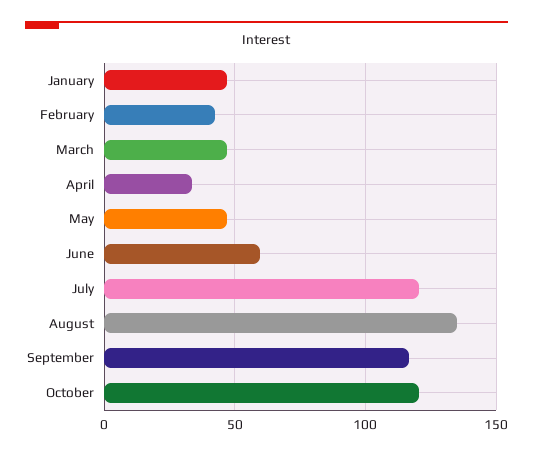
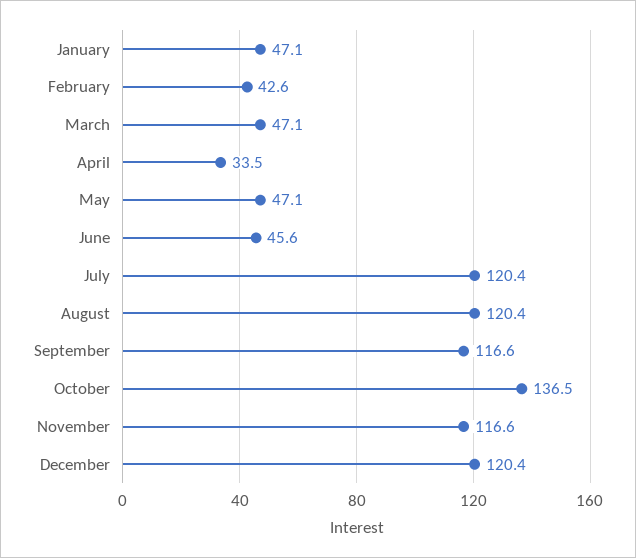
June: 60 -> 45.6
August: 135 -> 120.4
October: 120 -> 136.5
November: none -> 116.6
December: none -> 120.4

